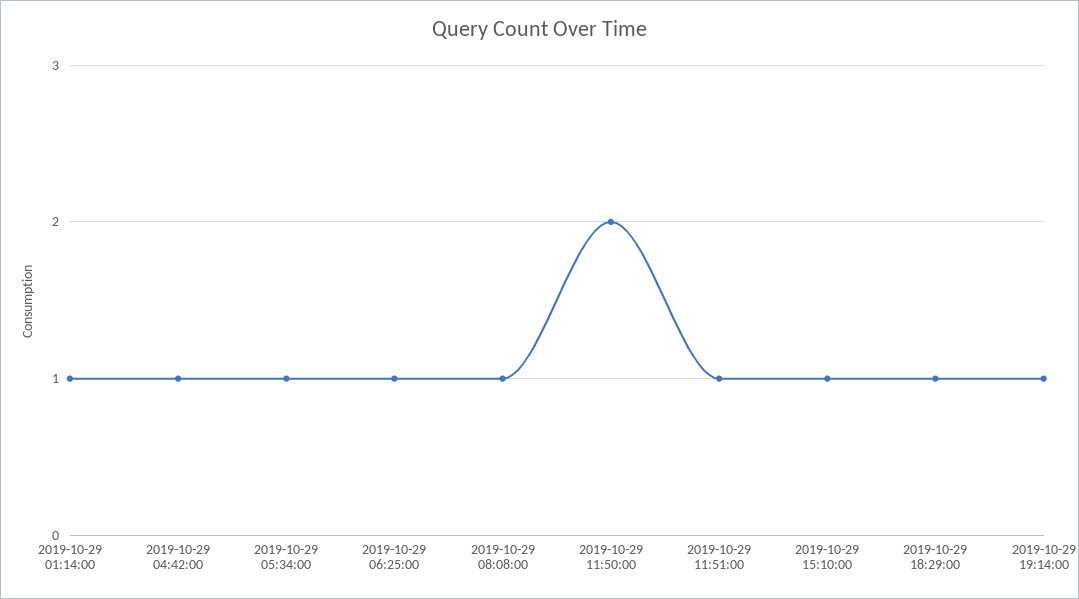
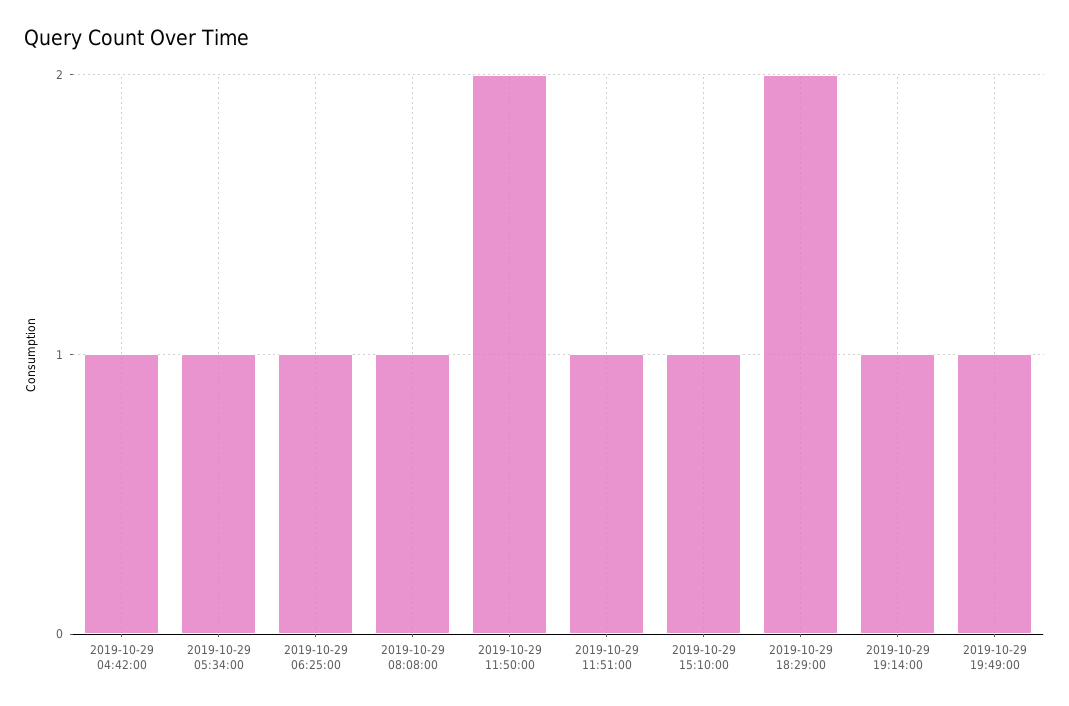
2019-10-29 01:14:00: 1 -> none
2019-10-29 18:29:00: 1 -> 2
2019-10-29 19:49:00: none -> 1

